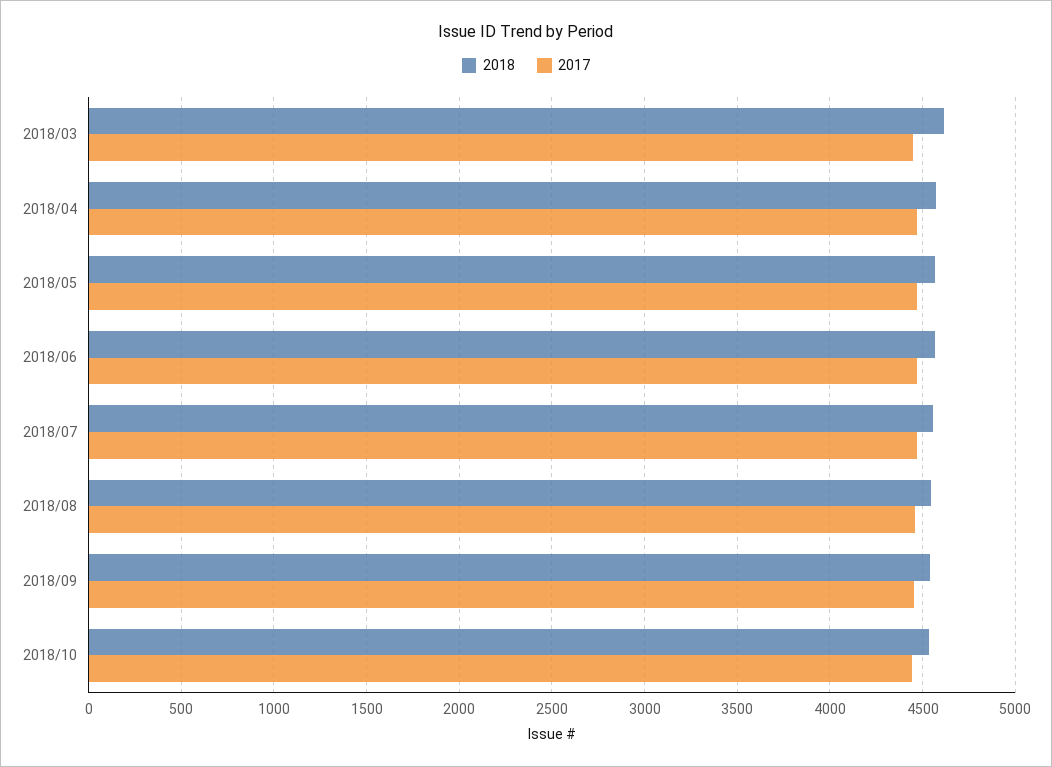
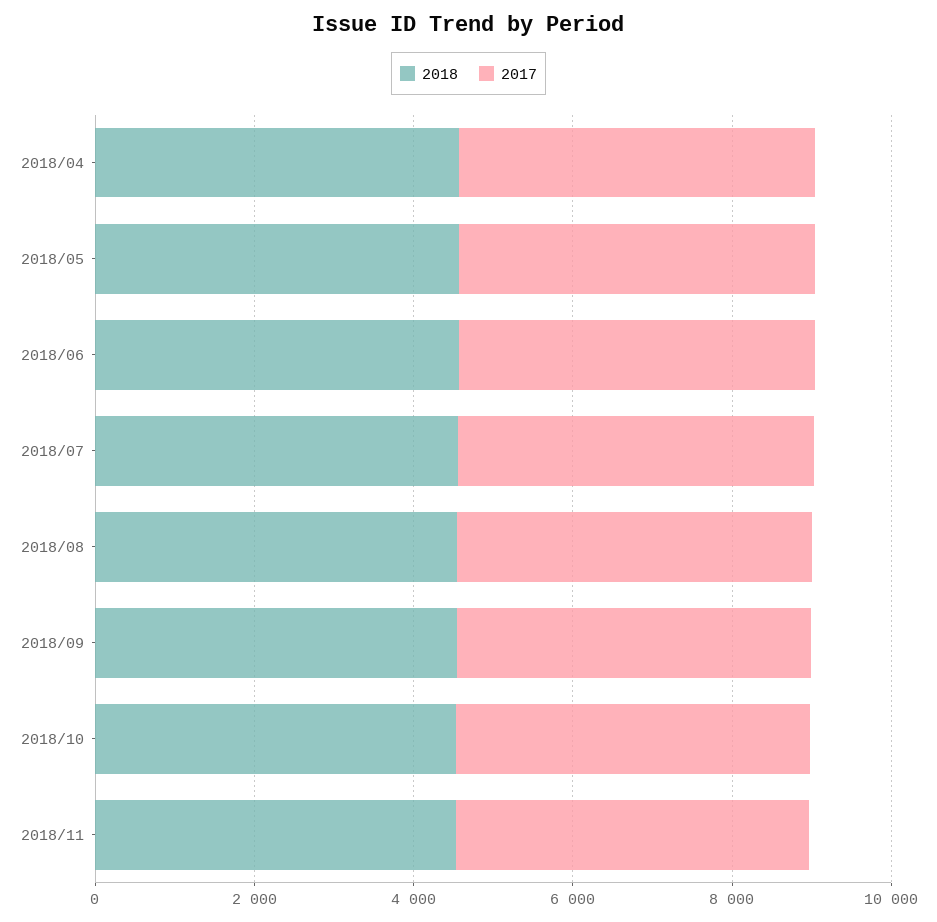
2018, 2018/03: 4600 -> none
2017, 2018/03: 4450 -> none
2018, 2018/11: none -> 4500
2017, 2018/11: none -> 4500

